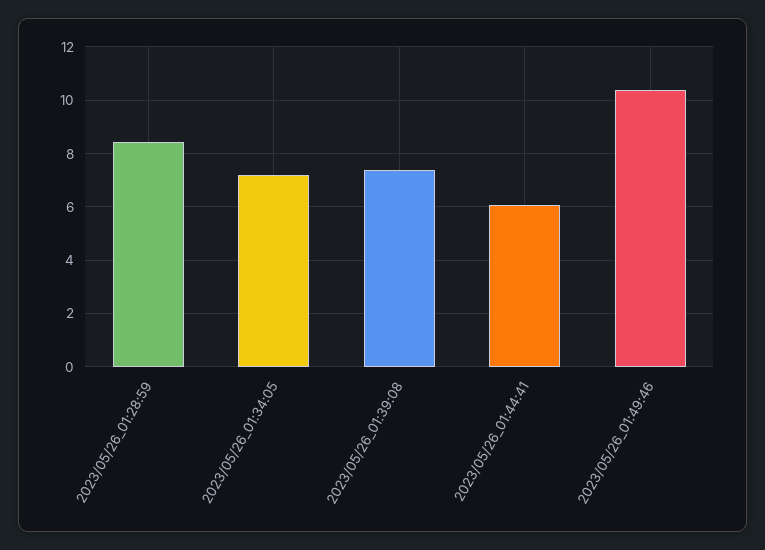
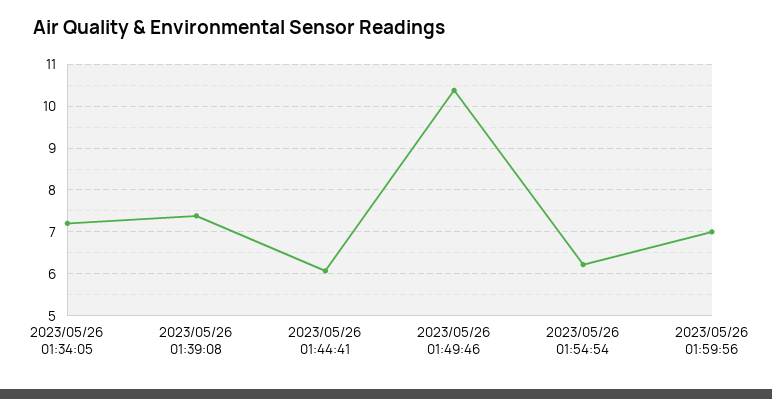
2023/05/26_01:28:59: 8.5 -> none
2023/05/26 01:54:54: none -> 6.2
2023/05/26 01:59:56: none -> 7

